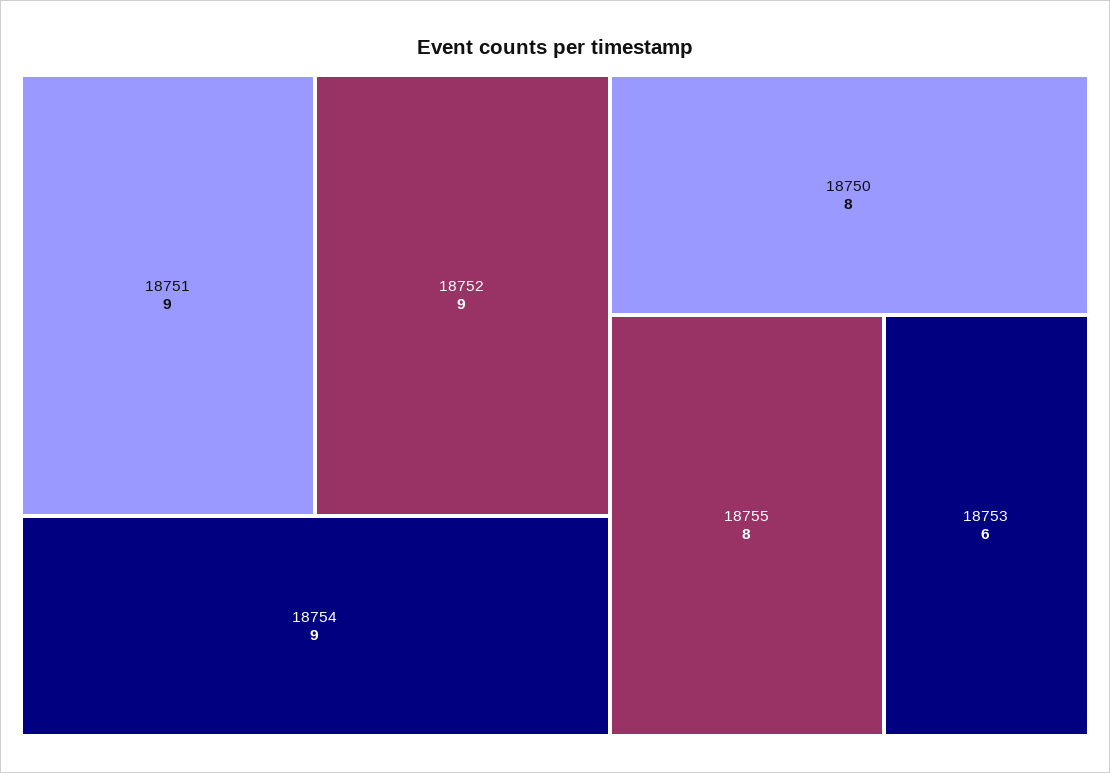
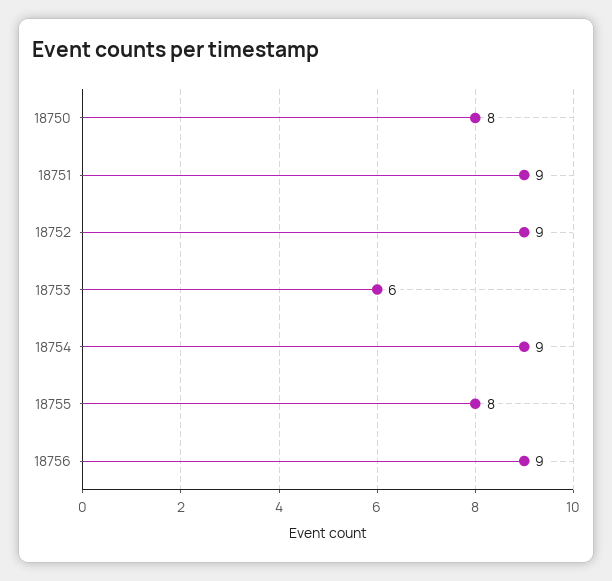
18756: none -> 9

